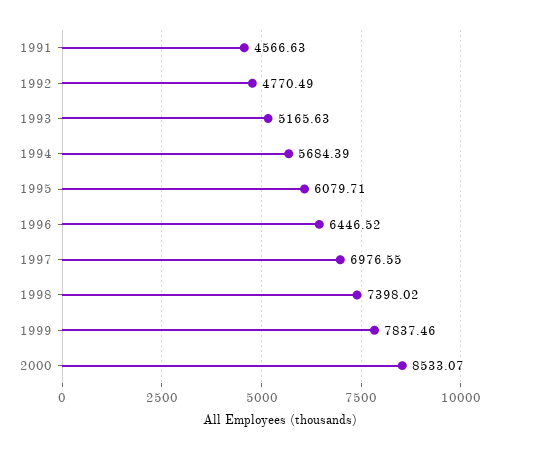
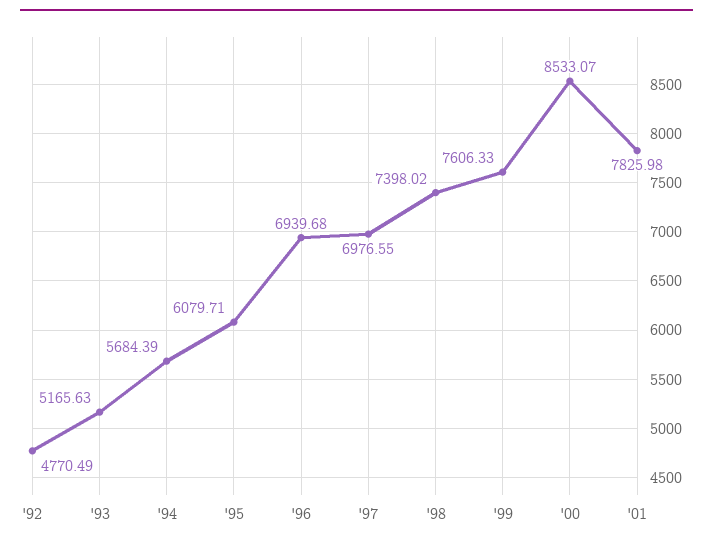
1991: 4566.63 -> none
1996: 6446.52 -> 6939.68
1999: 7837.46 -> 7606.33
'01: none -> 7825.98

